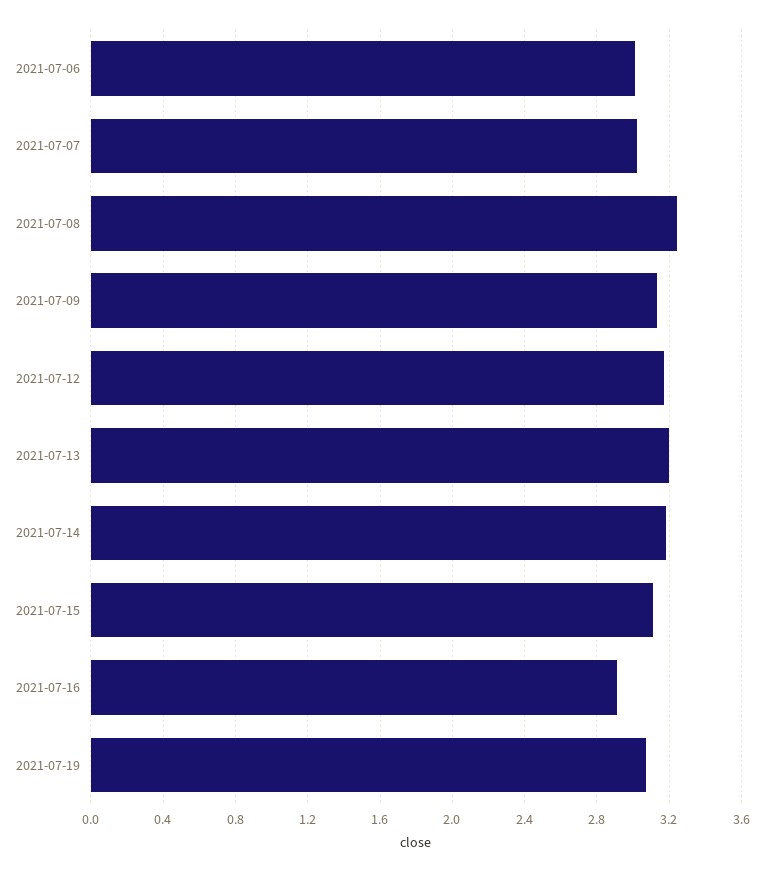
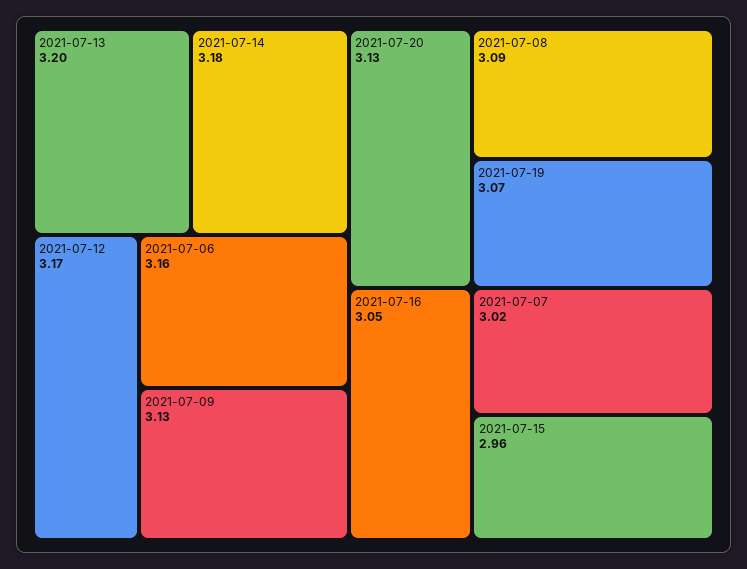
2021-07-06: 3 -> 3.16
2021-07-08: 3.25 -> 3.09
2021-07-15: 3.1 -> 2.96
2021-07-16: 2.9 -> 3.05
2021-07-20: none -> 3.13

